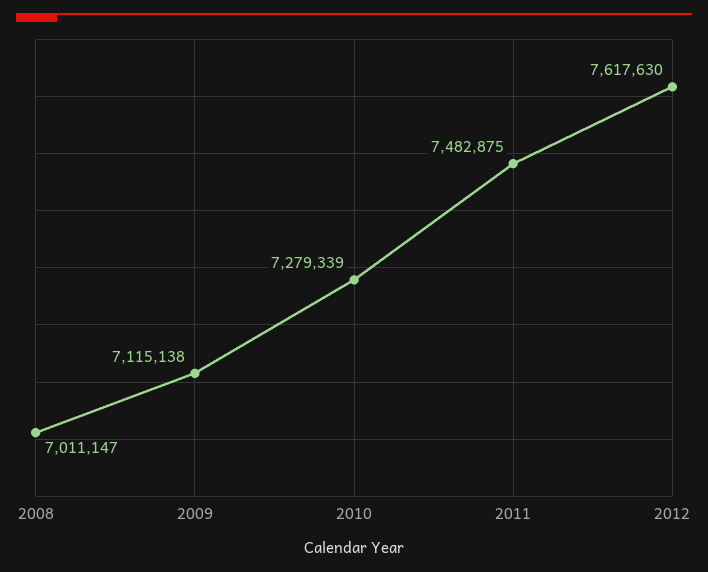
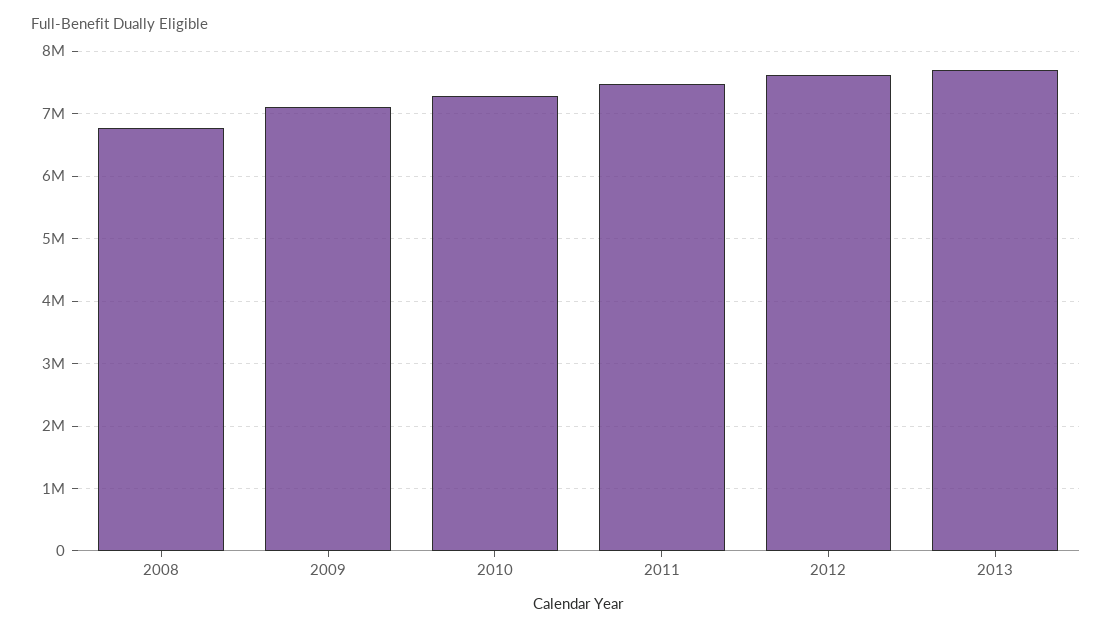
2008: 7011147 -> 6800000
2013: none -> 7700000

